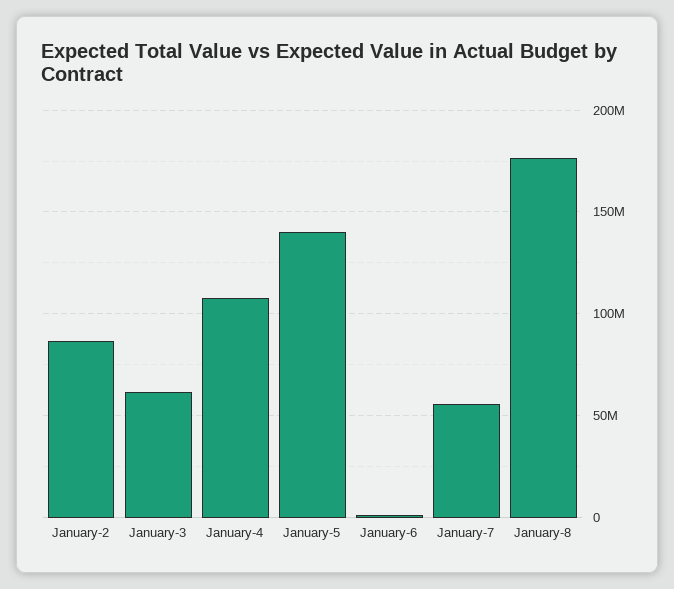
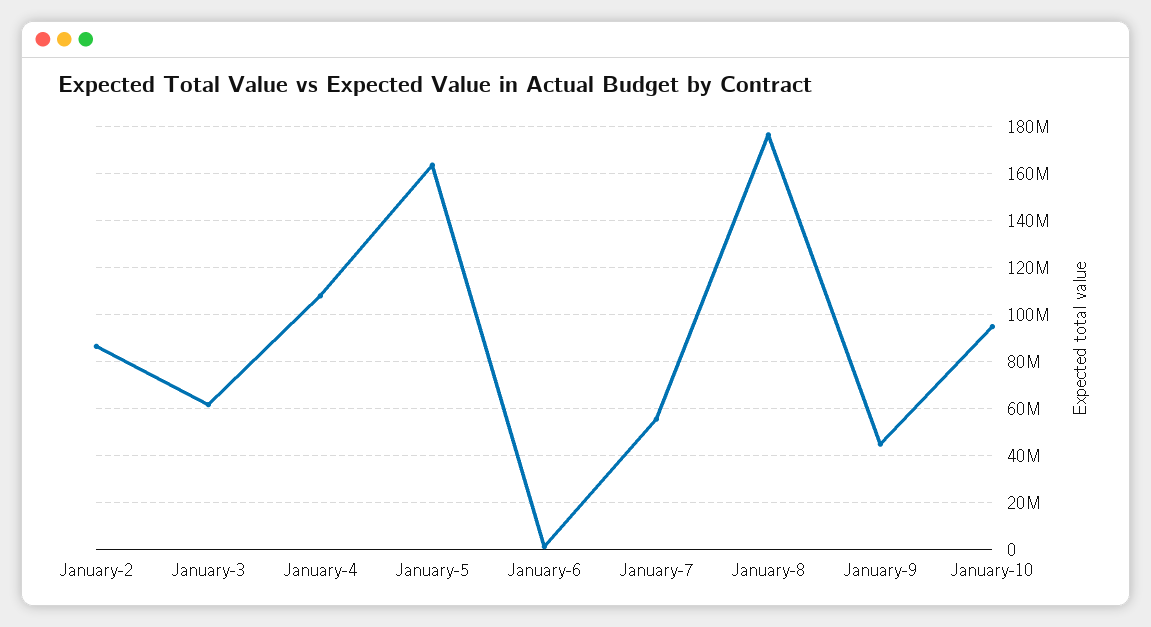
January-5: 140000000 -> 165000000
January-9: none -> 45000000
January-10: none -> 95000000

